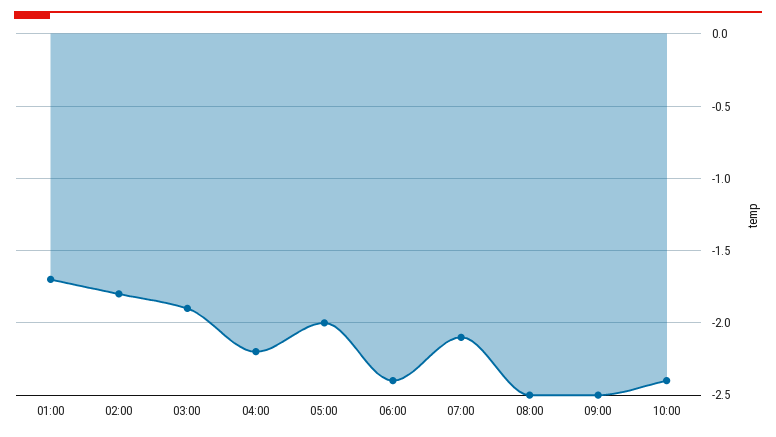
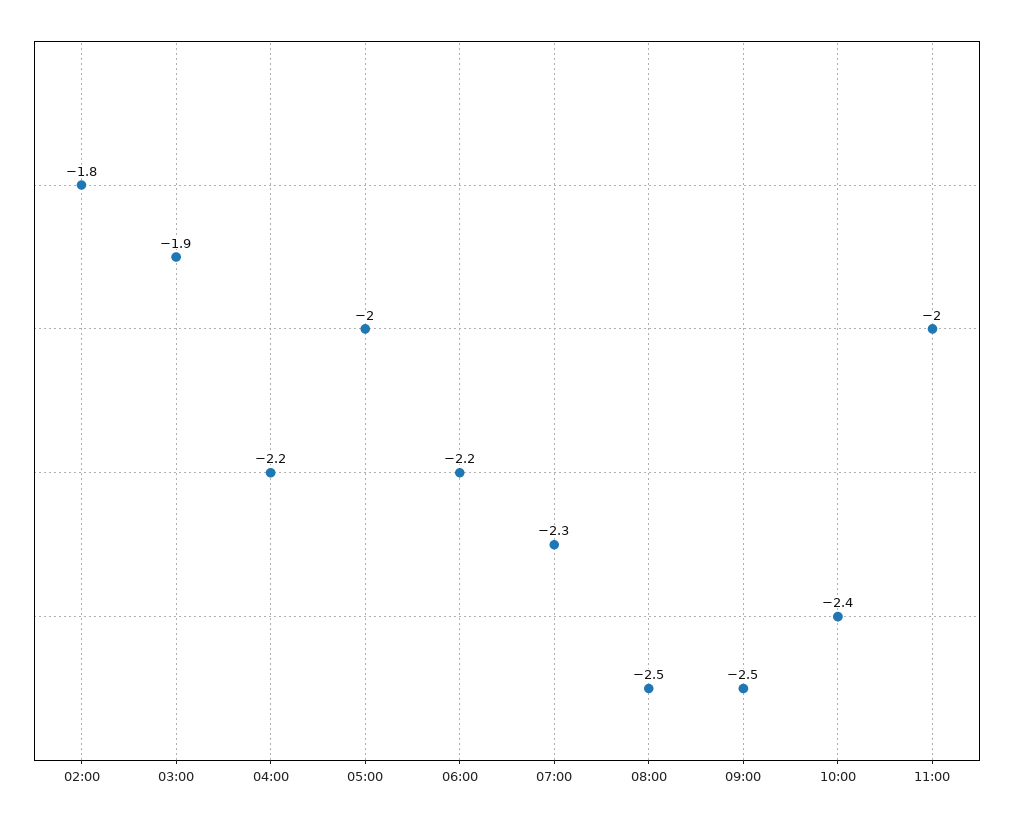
01:00: -1.7 -> none
06:00: -2.4 -> -2.2
07:00: -2.1 -> -2.3
11:00: none -> -2

